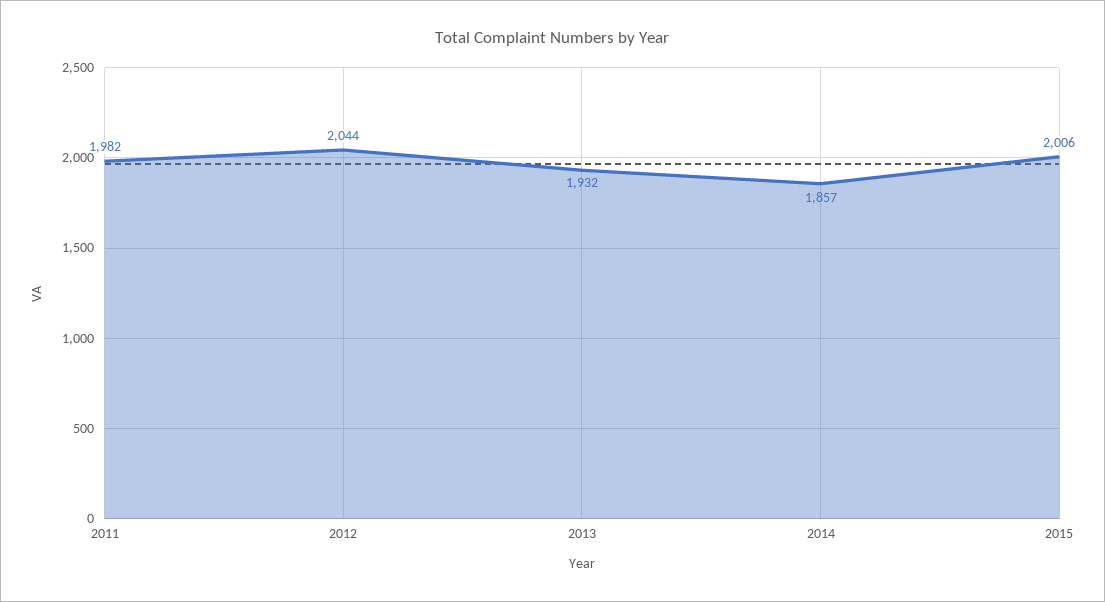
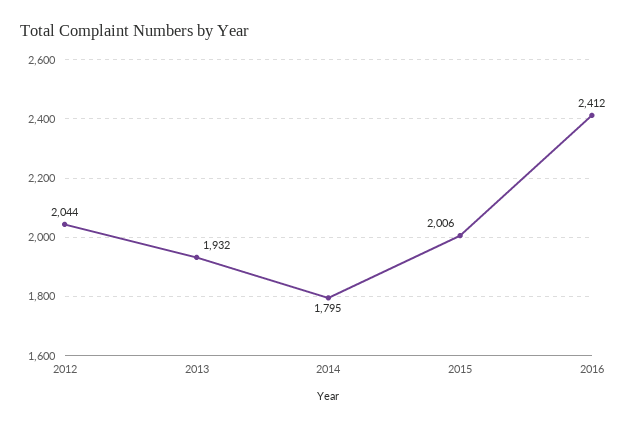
2011: 1982 -> none
2014: 1857 -> 1795
2016: none -> 2412

